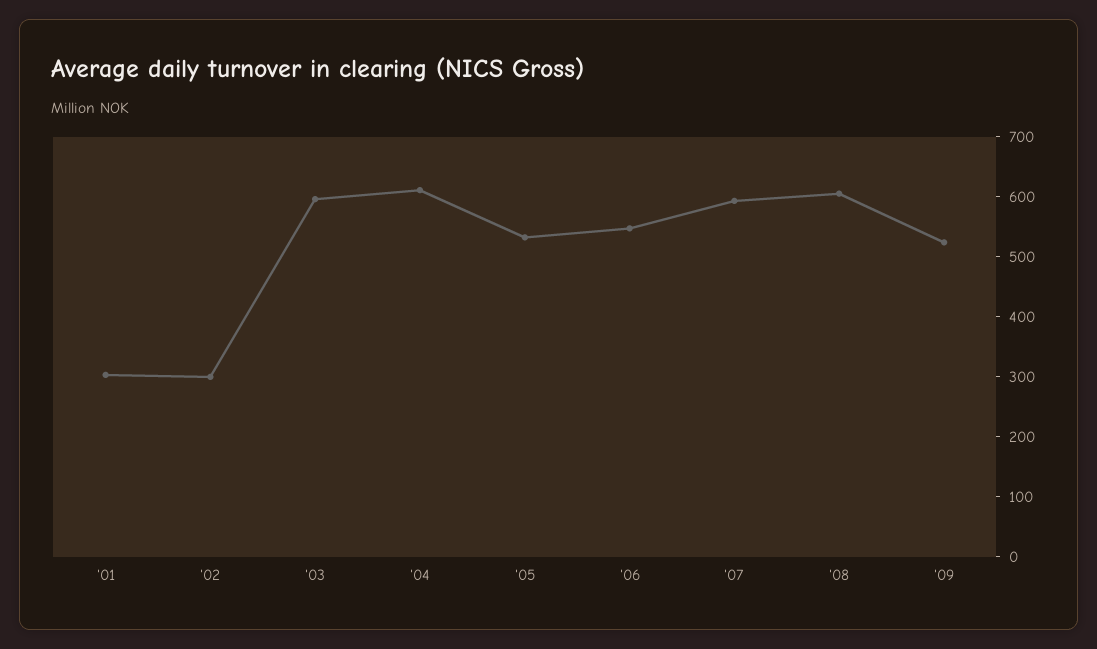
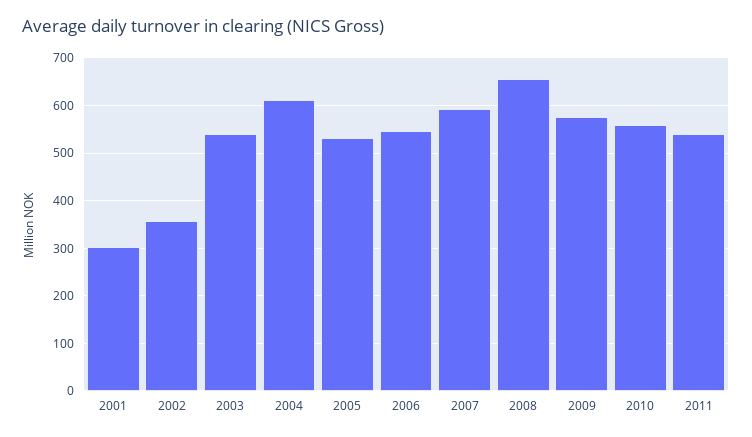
'02: 300 -> 360
'03: 600 -> 540
'08: 600 -> 660
'09: 520 -> 580
2010: none -> 560
2011: none -> 540

